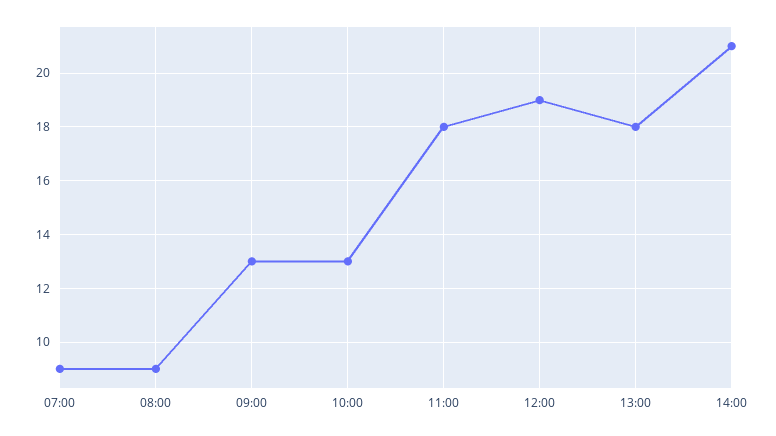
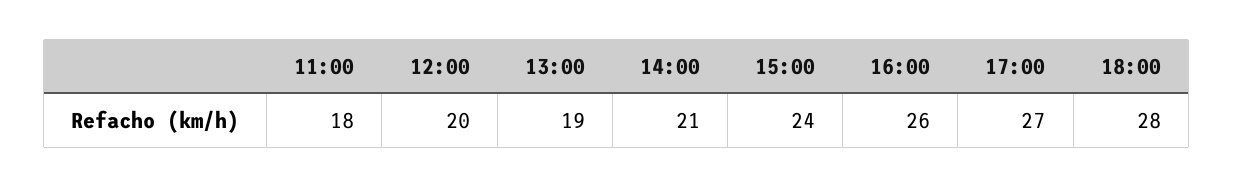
07:00: 9 -> none
08:00: 9 -> none
09:00: 13 -> none
10:00: 13 -> none
12:00: 19 -> 20
13:00: 18 -> 19
15:00: none -> 24
16:00: none -> 26
17:00: none -> 27
18:00: none -> 28

